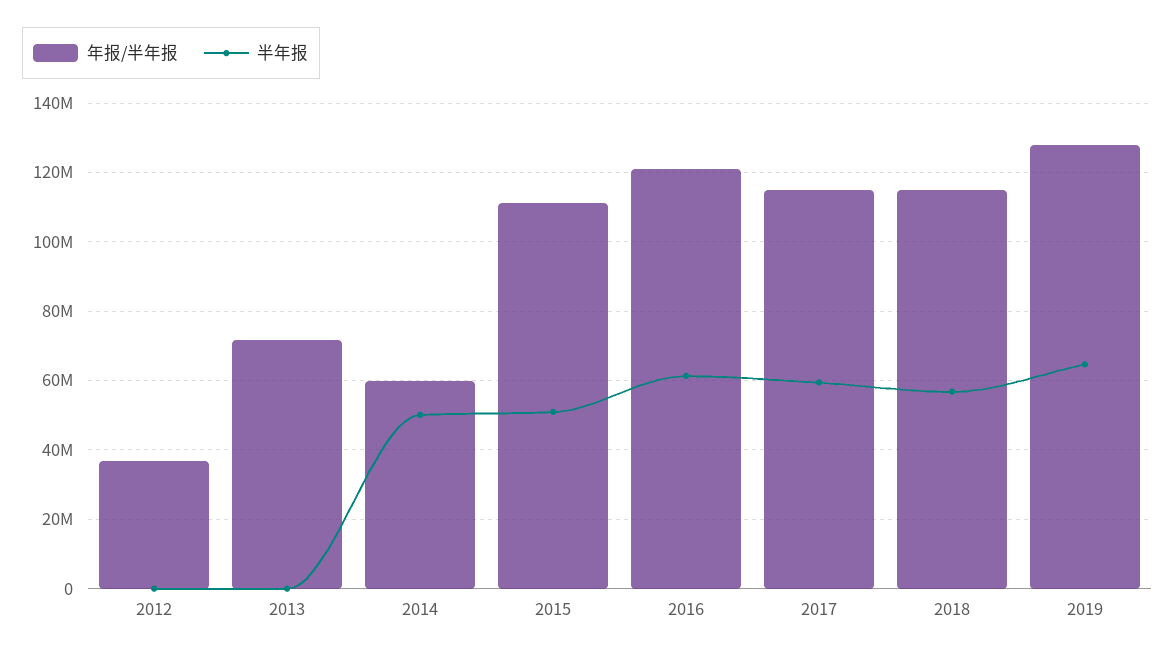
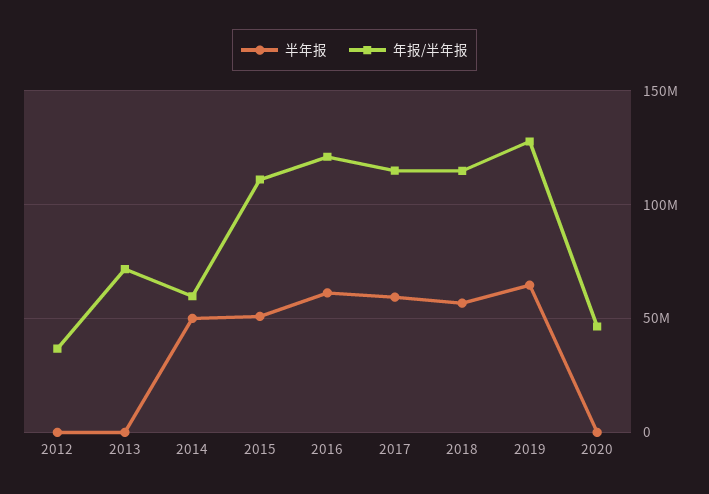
半年报, 2020: none -> 0
年报/半年报, 2020: none -> 45000000

